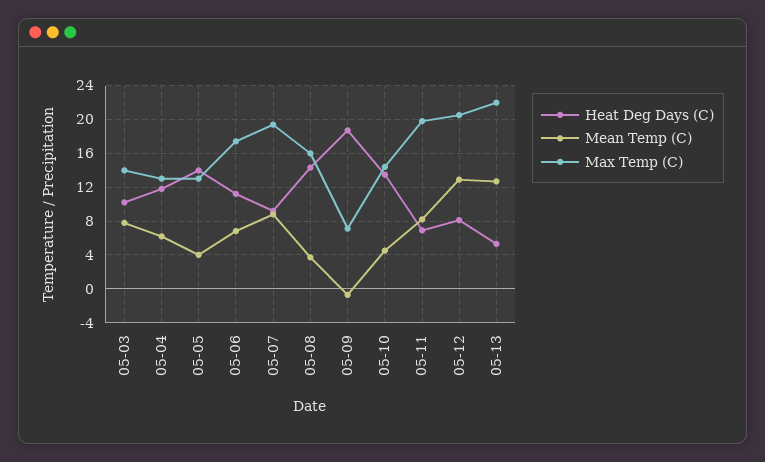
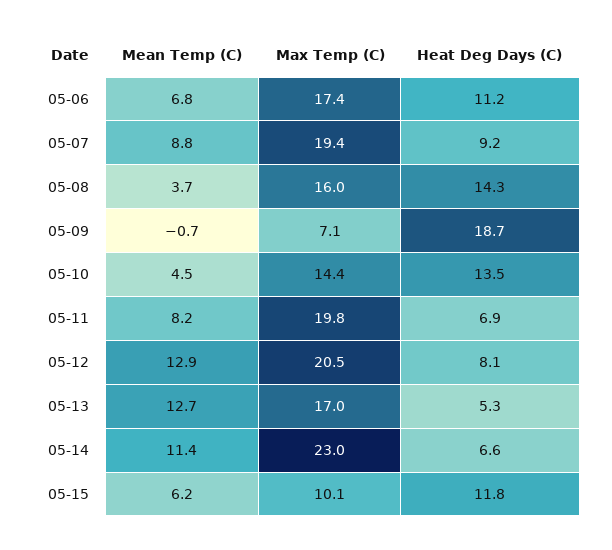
Heat Deg Days (C), 05-03: 10 -> none
Mean Temp (C), 05-03: 8 -> none
Max Temp (C), 05-03: 14 -> none
Heat Deg Days (C), 05-04: 12 -> none
Mean Temp (C), 05-04: 6 -> none
Max Temp (C), 05-04: 13 -> none
Heat Deg Days (C), 05-05: 14 -> none
Mean Temp (C), 05-05: 4 -> none
Max Temp (C), 05-05: 13 -> none
Max Temp (C), 05-13: 22 -> 17
Mean Temp (C), 05-14: none -> 11.4
Max Temp (C), 05-14: none -> 23
Heat Deg Days (C), 05-14: none -> 6.6
Mean Temp (C), 05-15: none -> 6.2
Max Temp (C), 05-15: none -> 10.1
Heat Deg Days (C), 05-15: none -> 11.8

